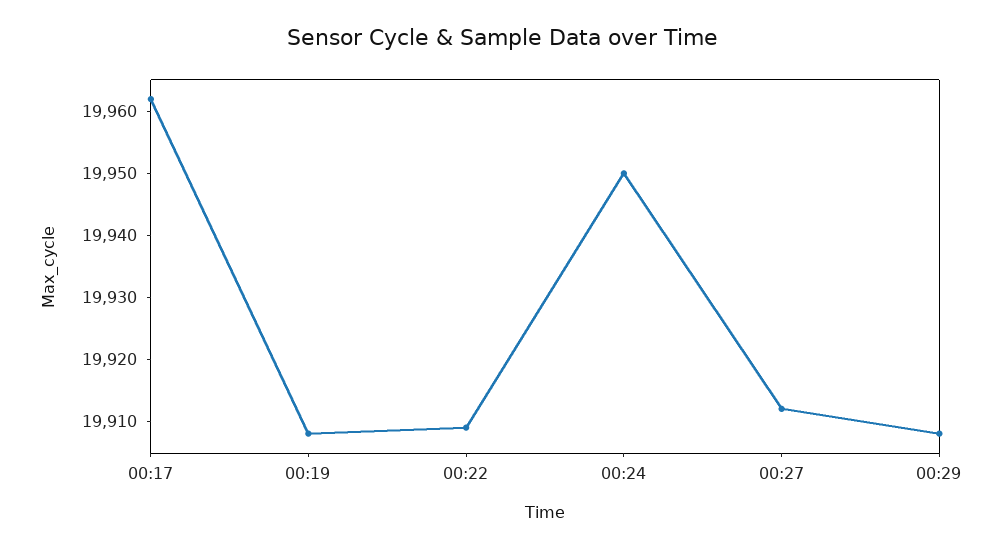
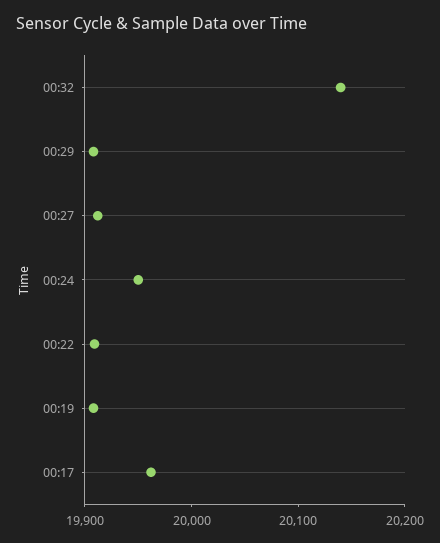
00:32: none -> 20140

